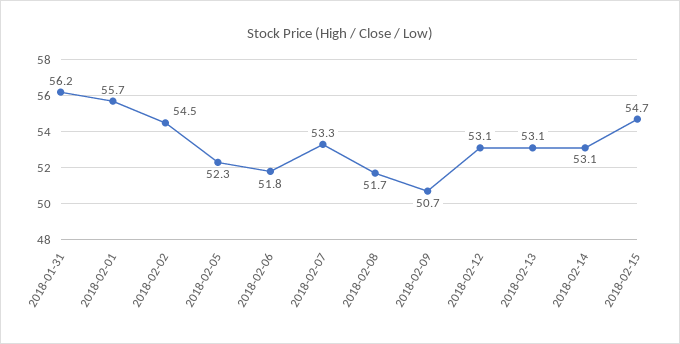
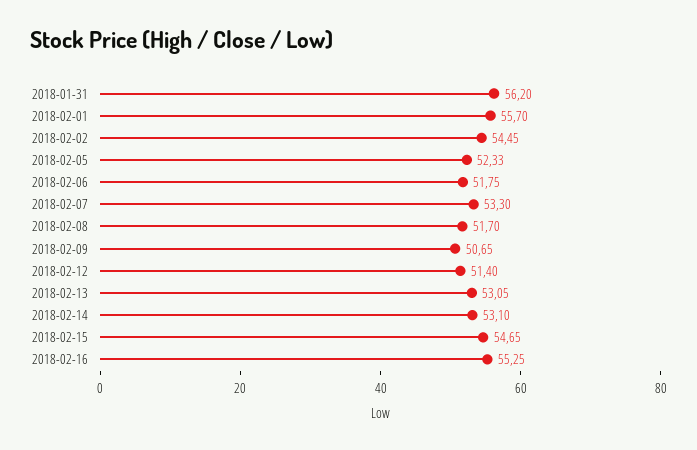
2018-02-12: 53.1 -> 51.4
2018-02-16: none -> 55.25

